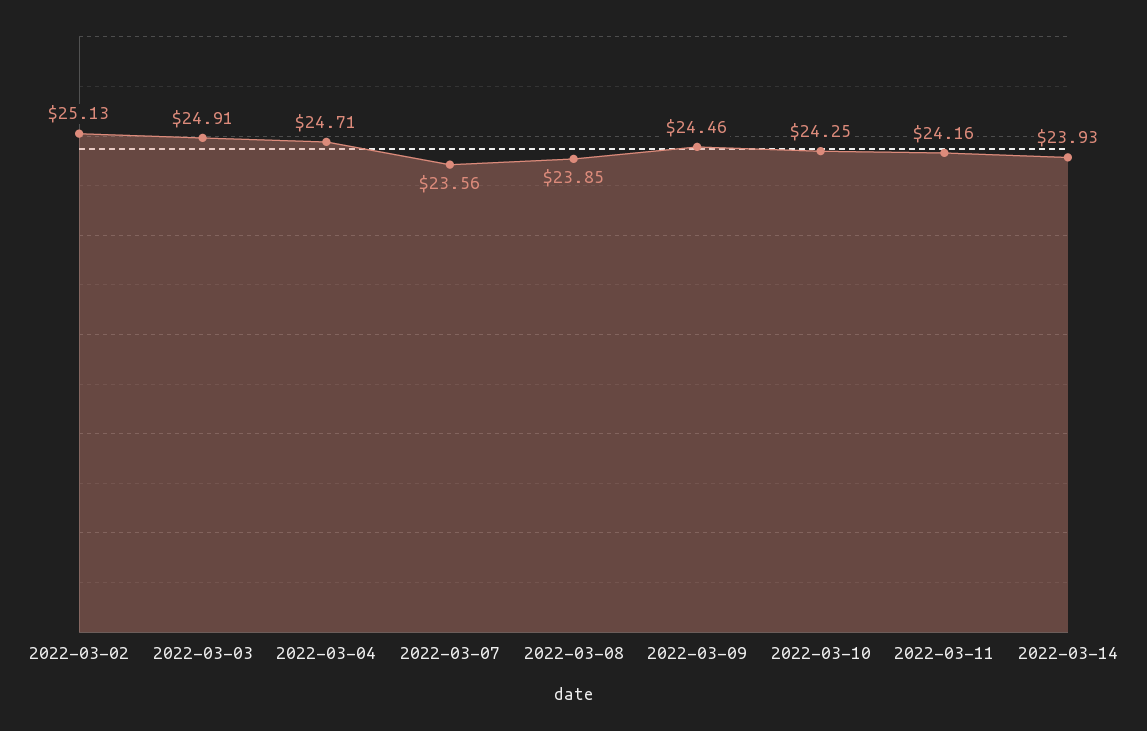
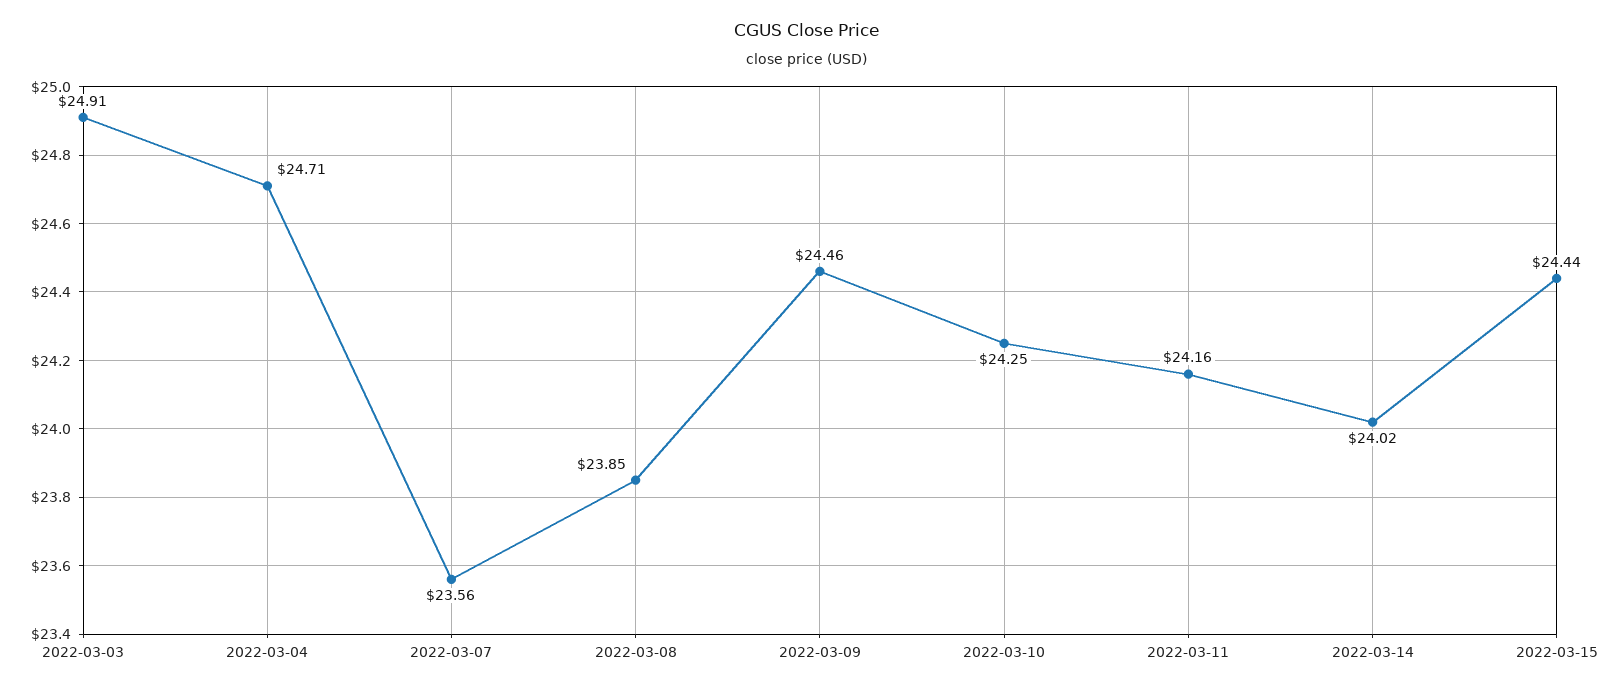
2022-03-02: 25.13 -> none
2022-03-14: 23.93 -> 24.02
2022-03-15: none -> 24.44

